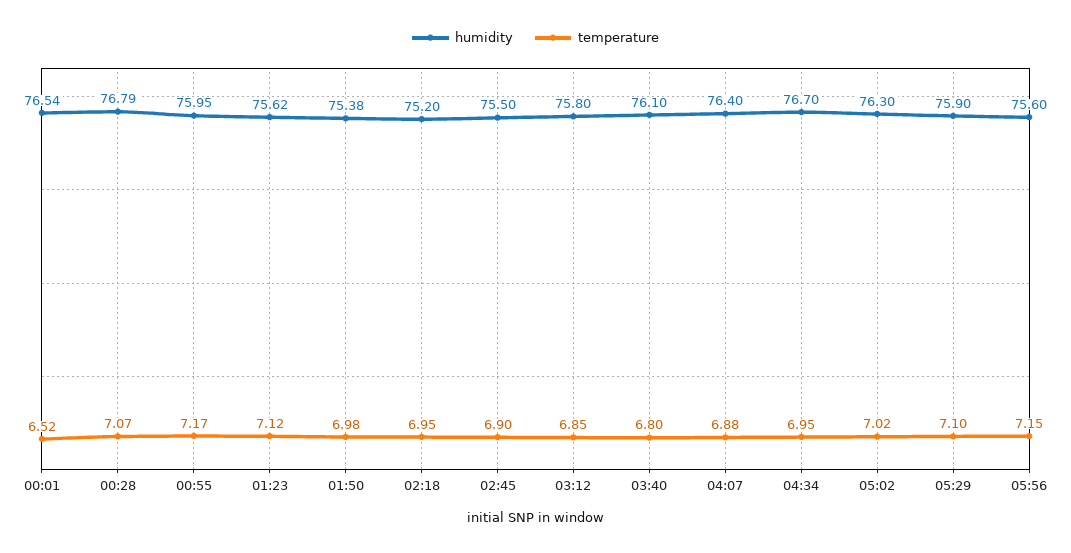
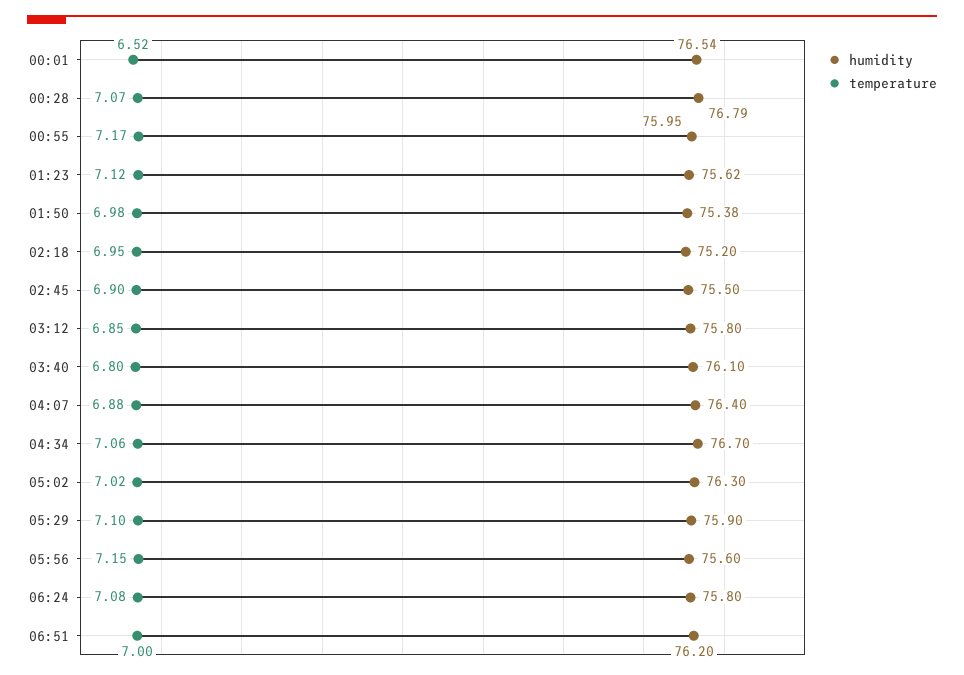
temperature, 04:34: 6.95 -> 7.06
humidity, 06:24: none -> 75.8
temperature, 06:24: none -> 7.08
humidity, 06:51: none -> 76.2
temperature, 06:51: none -> 7

